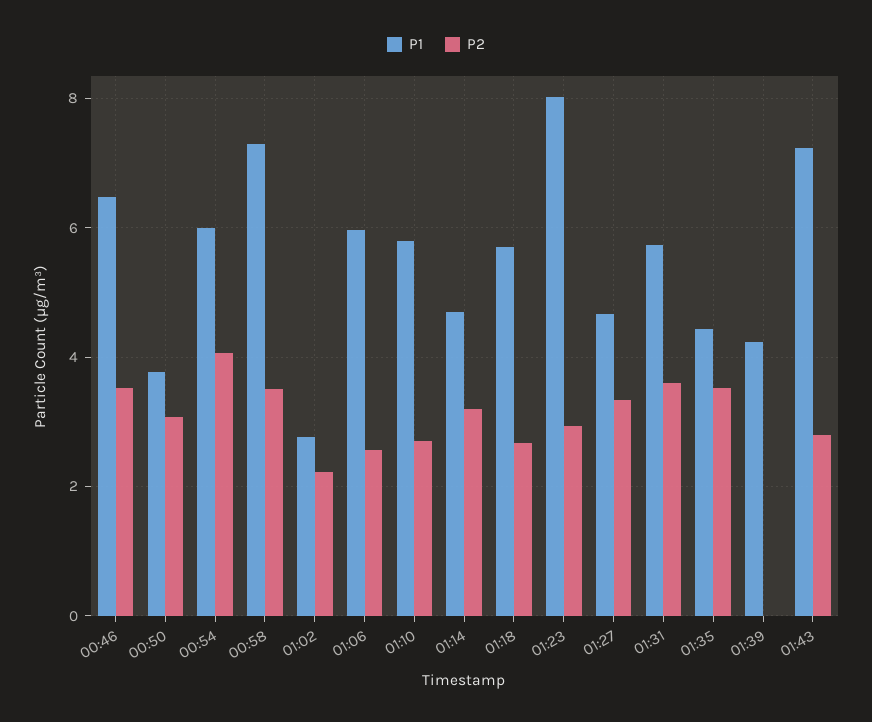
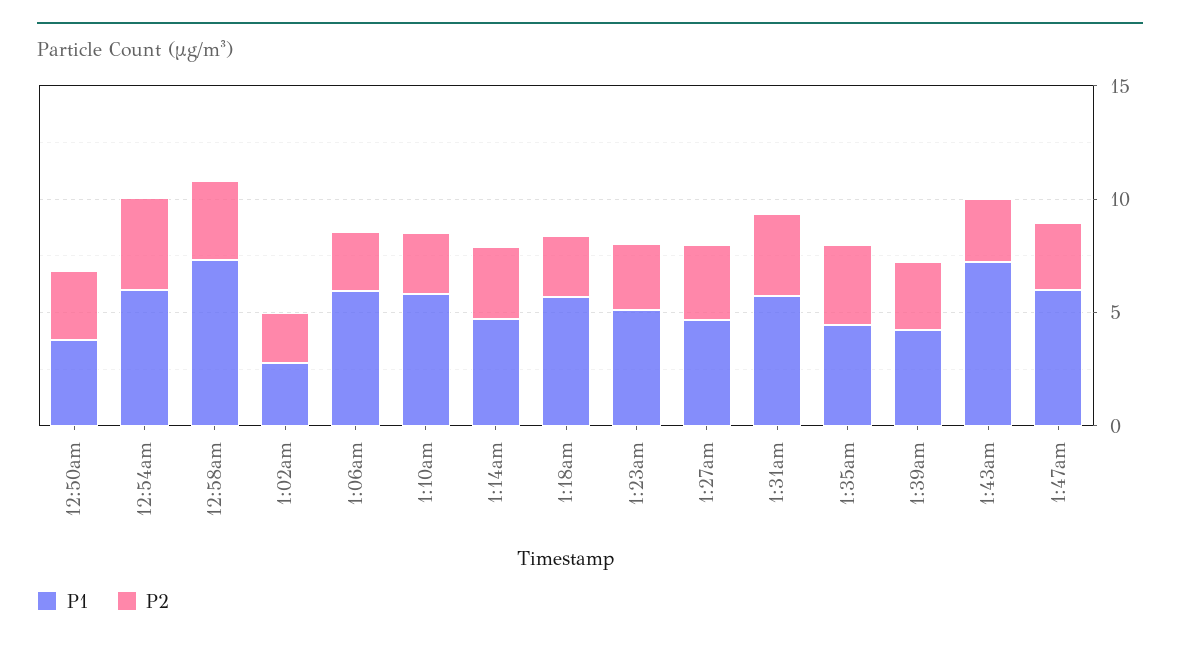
P1, 00:46: 6.4 -> none
P2, 00:46: 3.6 -> none
P1, 01:23: 8 -> 5
P2, 01:39: 0 -> 3
P1, 1:47am: none -> 6
P2, 1:47am: none -> 3

